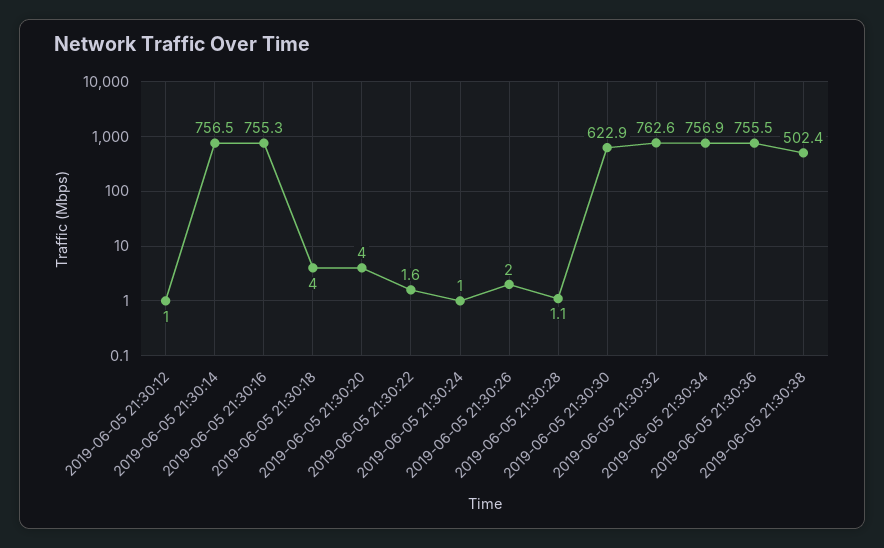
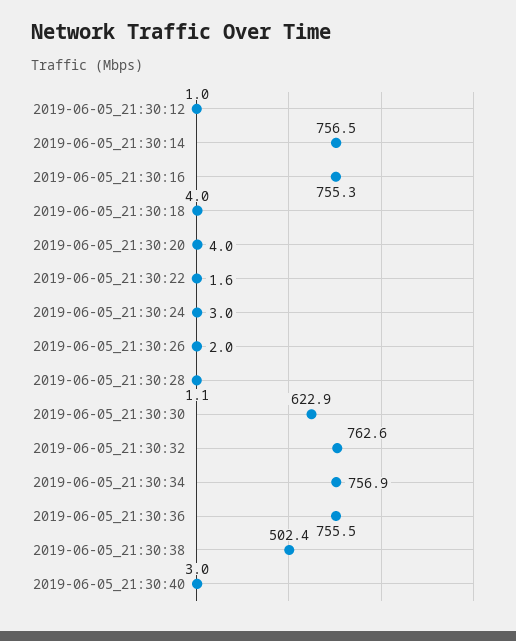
2019-06-05 21:30:24: 1 -> 3
2019-06-05_21:30:40: none -> 3

